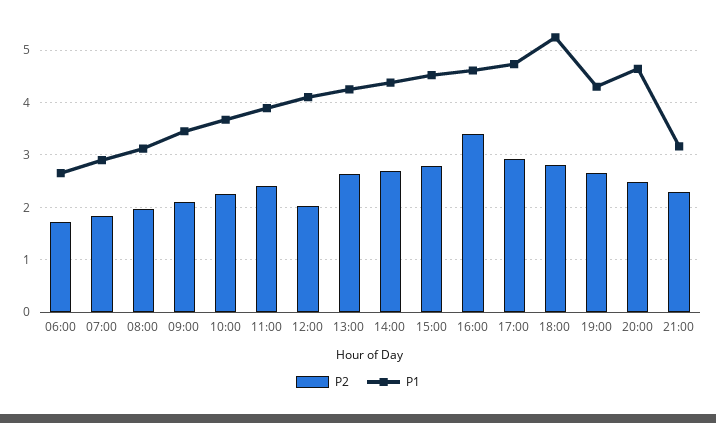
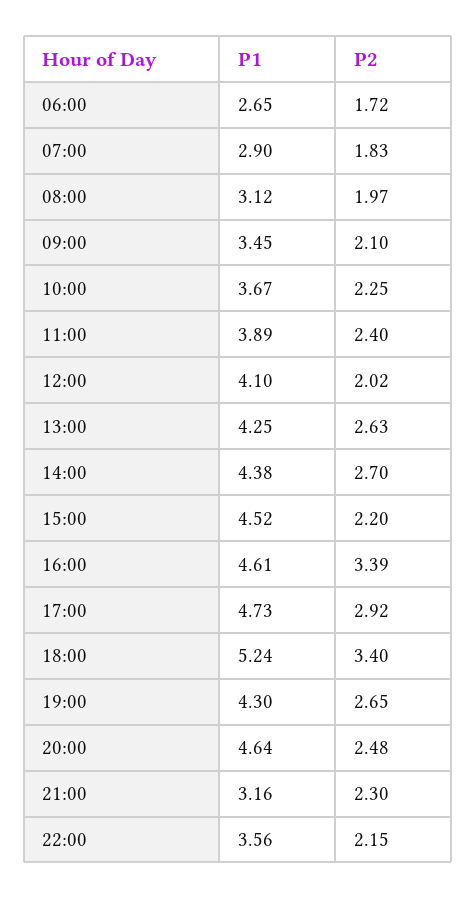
P2, 15:00: 2.8 -> 2.2
P2, 18:00: 2.8 -> 3.4
P1, 22:00: none -> 3.56
P2, 22:00: none -> 2.15

